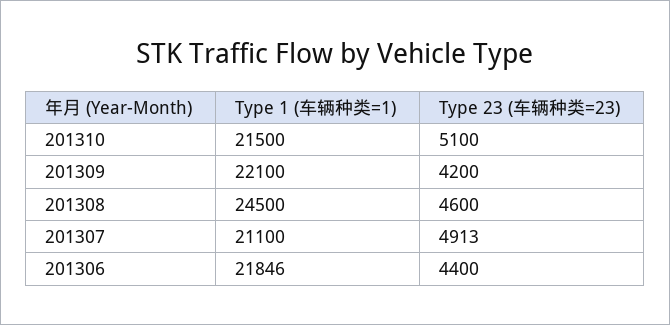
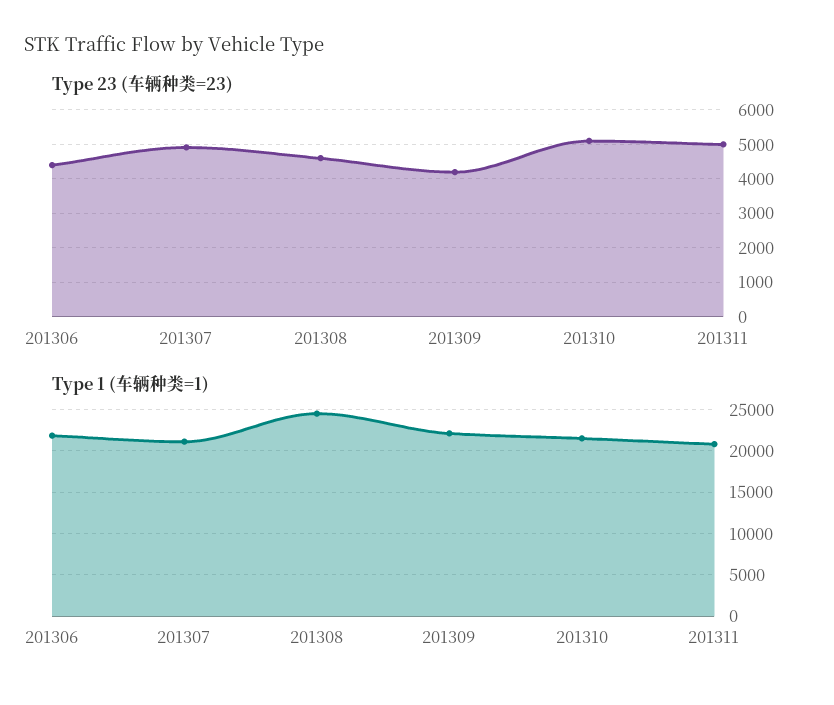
Type 23 (车辆种类=23), 201311: none -> 5000
Type 1 (车辆种类=1), 201311: none -> 21000

